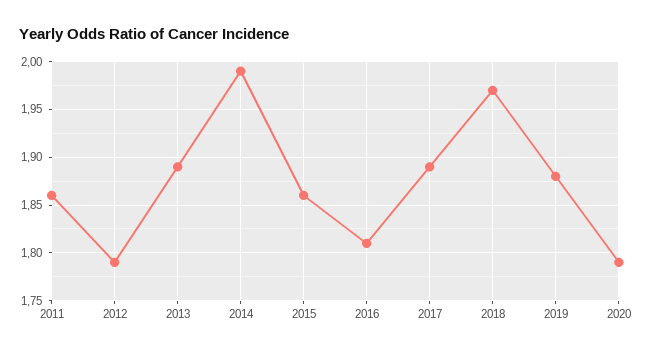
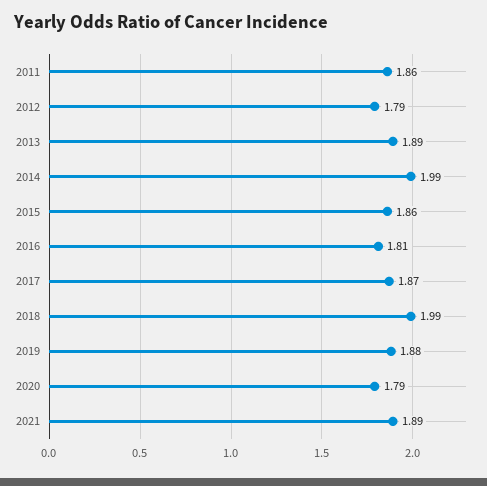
2017: 1.89 -> 1.87
2018: 1.97 -> 1.99
2021: none -> 1.89

